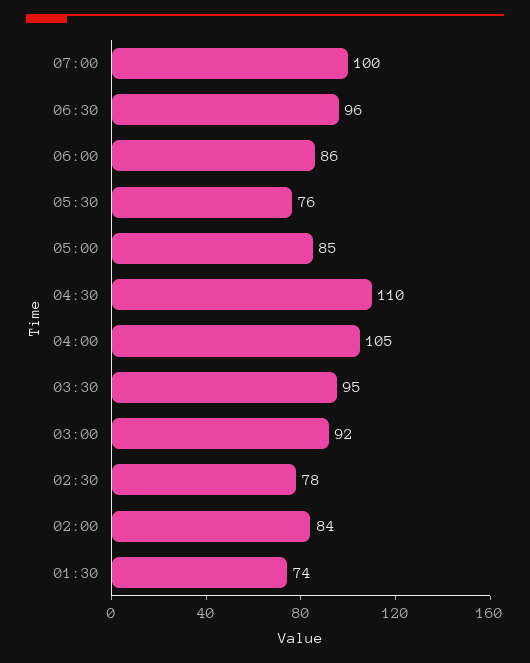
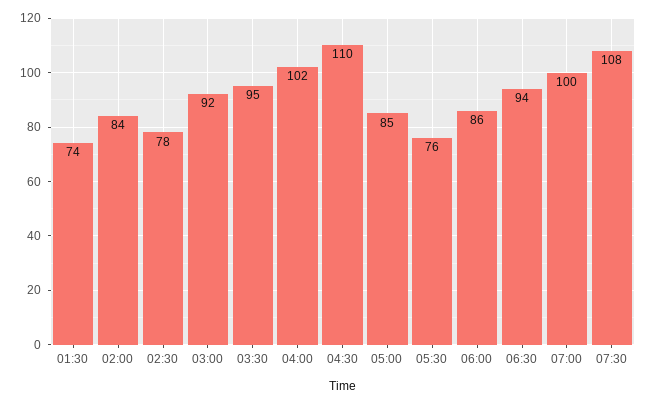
06:30: 96 -> 94
04:00: 105 -> 102
07:30: none -> 108

